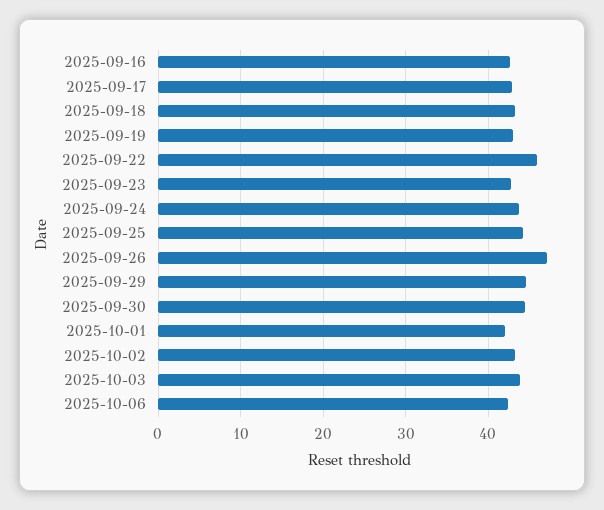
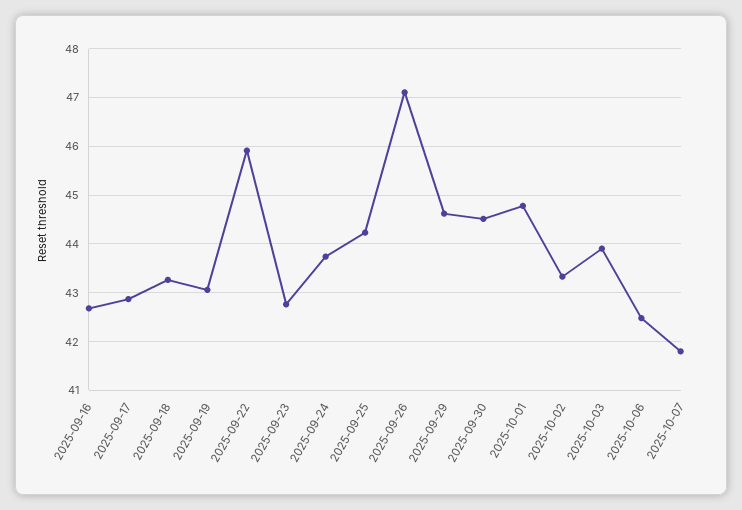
2025-10-01: 42 -> 44.8
2025-10-07: none -> 41.8

